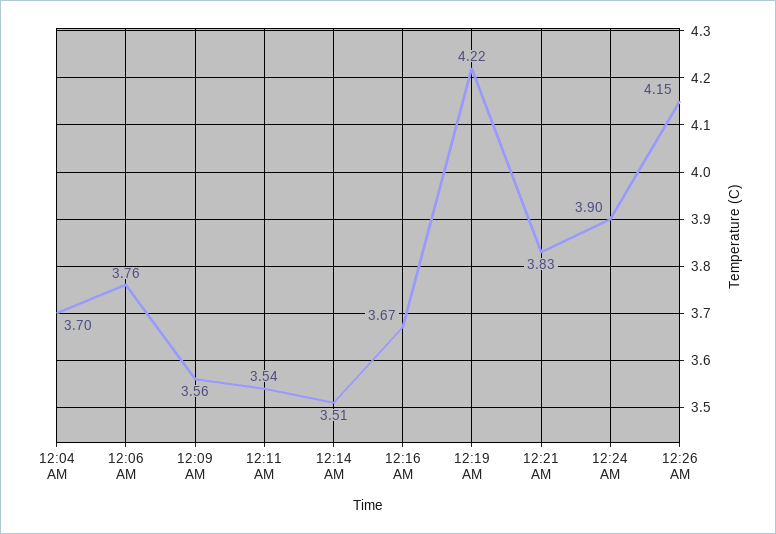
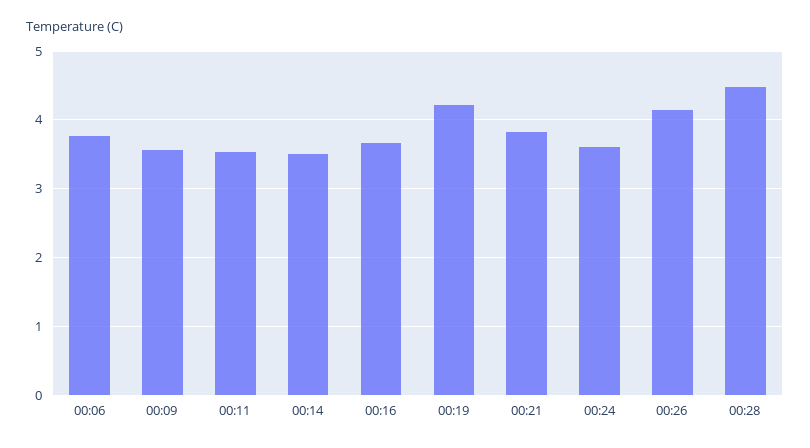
12:04 AM: 3.7 -> none
12:24 AM: 3.9 -> 3.6
00:28: none -> 4.5

